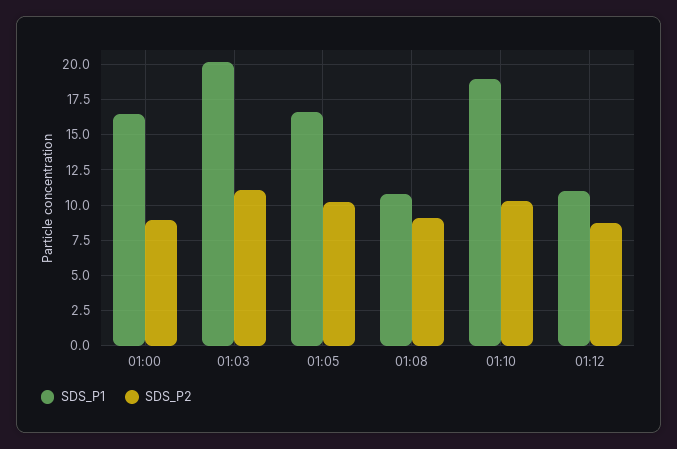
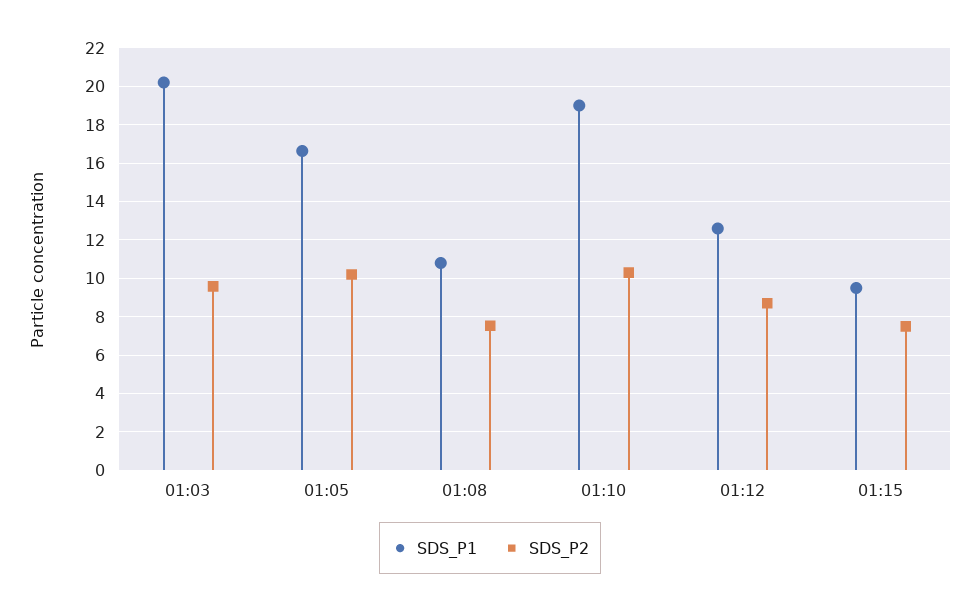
SDS_P1, 01:00: 16.5 -> none
SDS_P2, 01:00: 9 -> none
SDS_P2, 01:03: 11 -> 9.5
SDS_P2, 01:08: 9 -> 7.5
SDS_P1, 01:12: 11 -> 12.5
SDS_P1, 01:15: none -> 9.5
SDS_P2, 01:15: none -> 7.5

